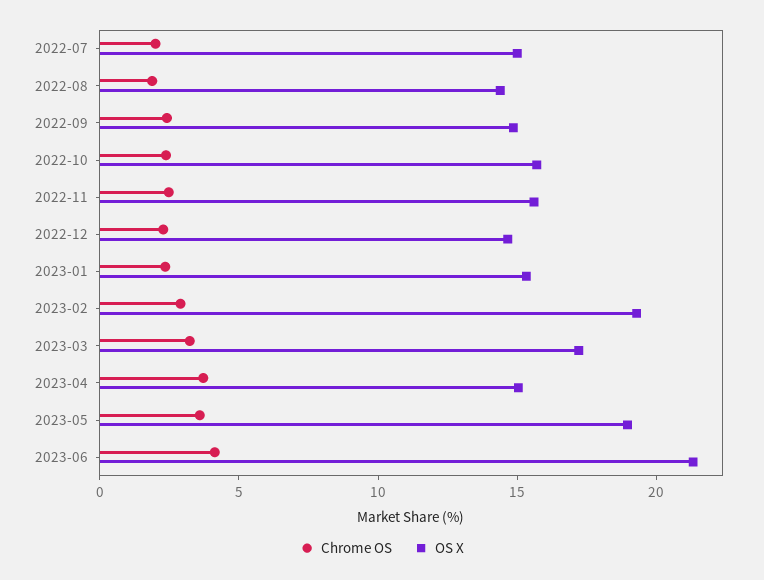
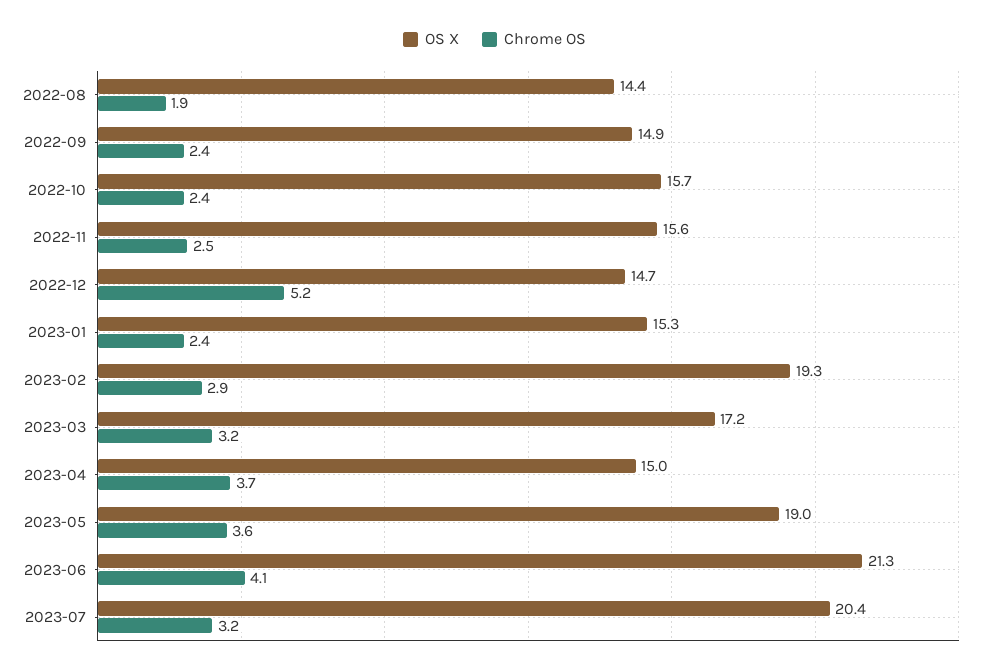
Chrome OS, 2022-07: 2 -> none
OS X, 2022-07: 15 -> none
Chrome OS, 2022-12: 2 -> 5.2
OS X, 2023-07: none -> 20.4
Chrome OS, 2023-07: none -> 3.2

